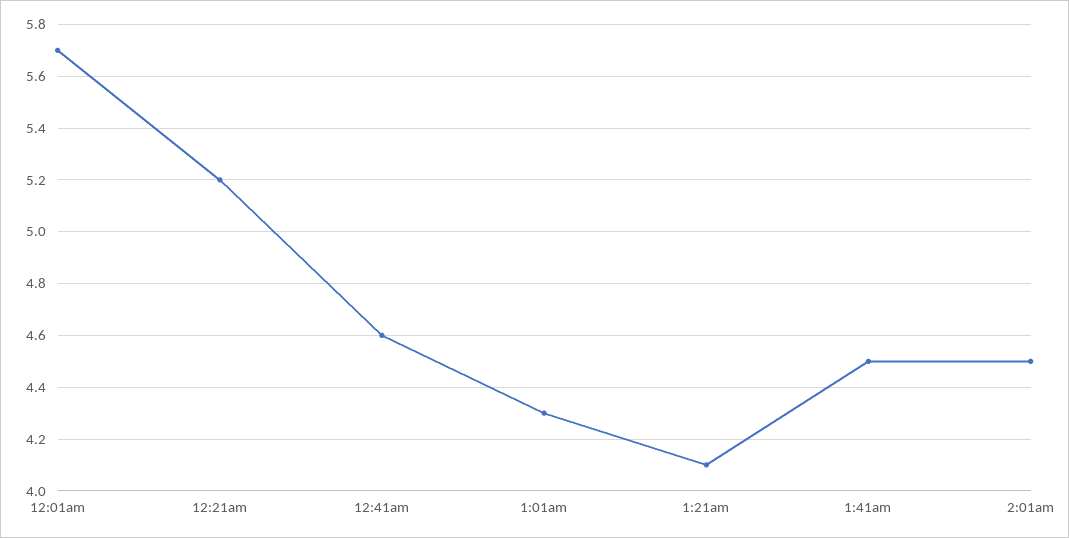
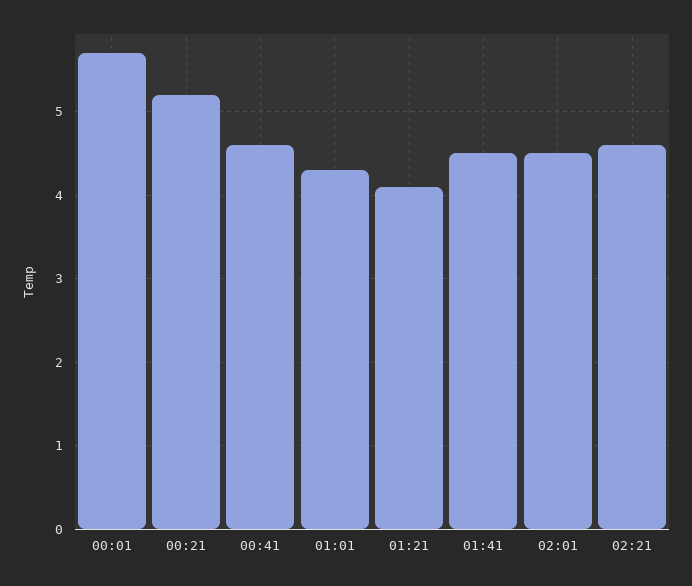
02:21: none -> 4.6

